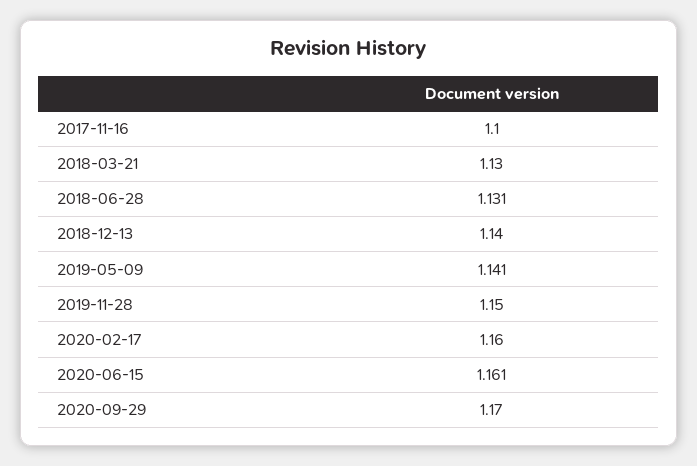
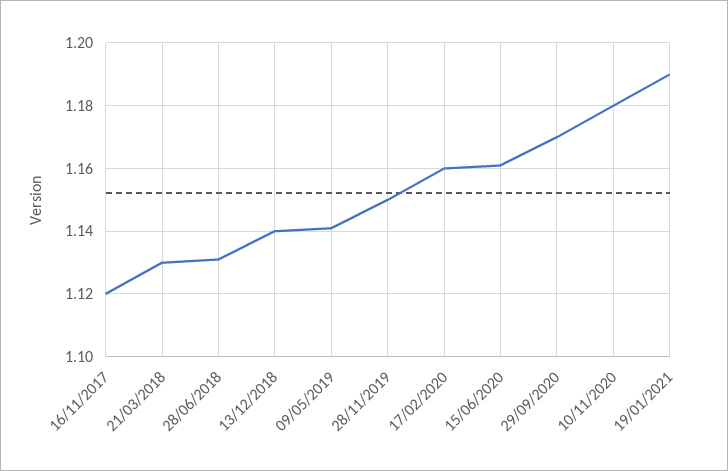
2017-11-16: 1.1 -> 1.12
10/11/2020: none -> 1.18
19/01/2021: none -> 1.19

